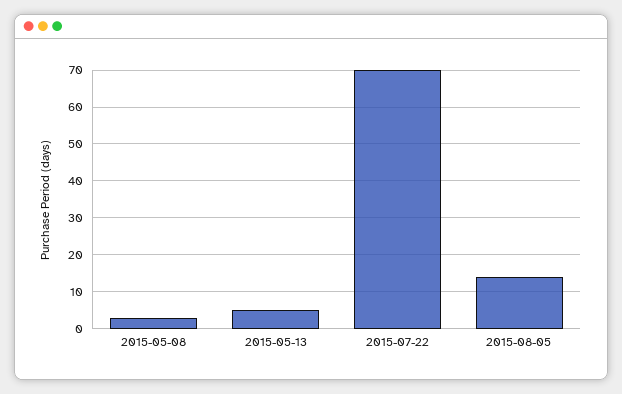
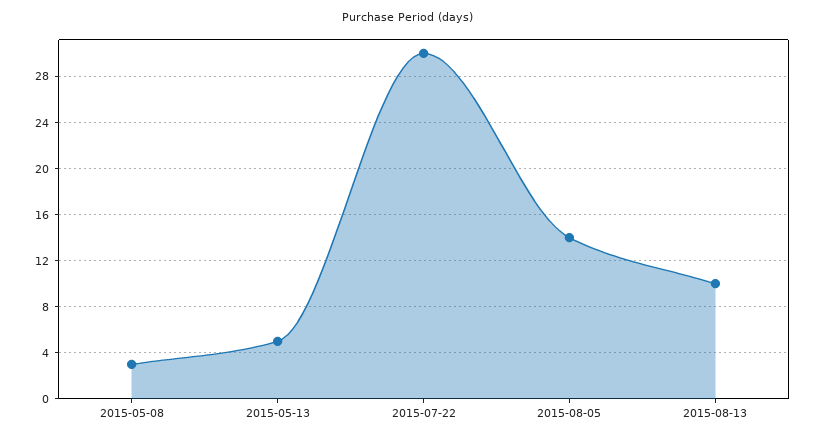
2015-07-22: 70 -> 30
2015-08-13: none -> 10

